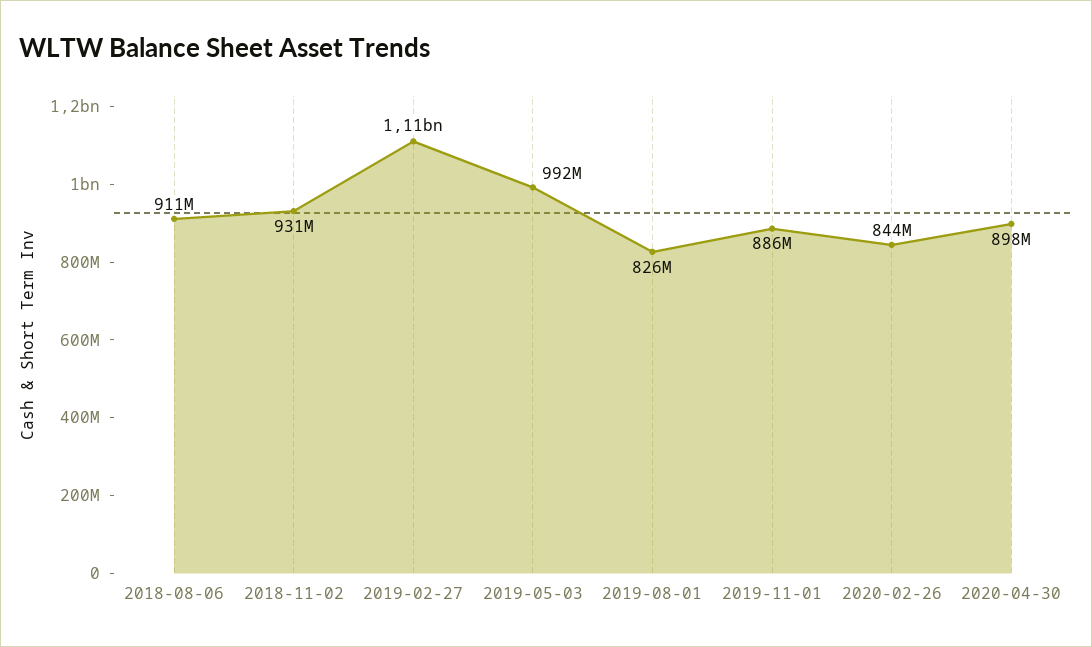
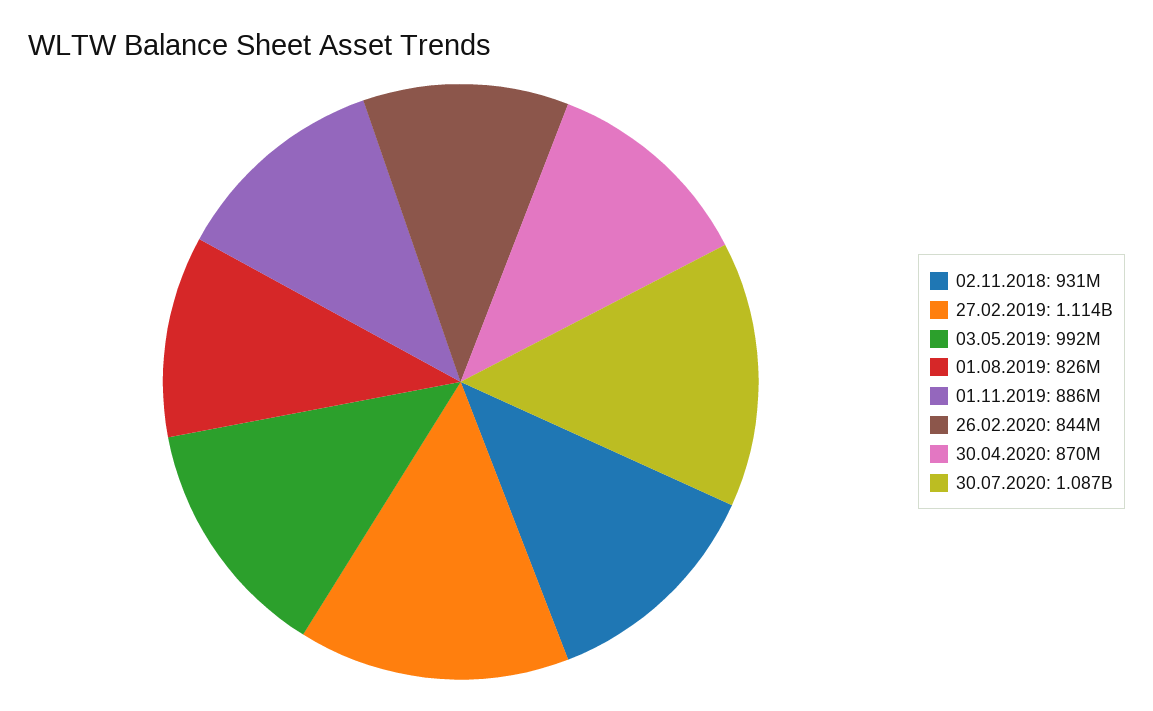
2018-08-06: 911000000 -> none
2020-04-30: 898000000 -> 870000000
30.07.2020: none -> 1087000000

